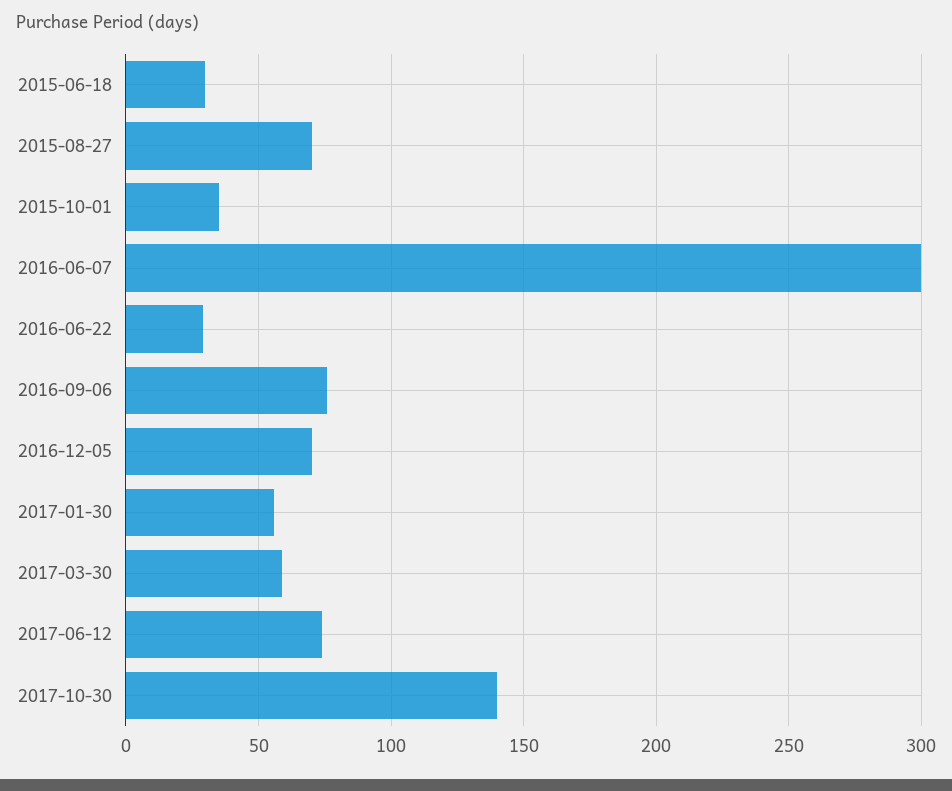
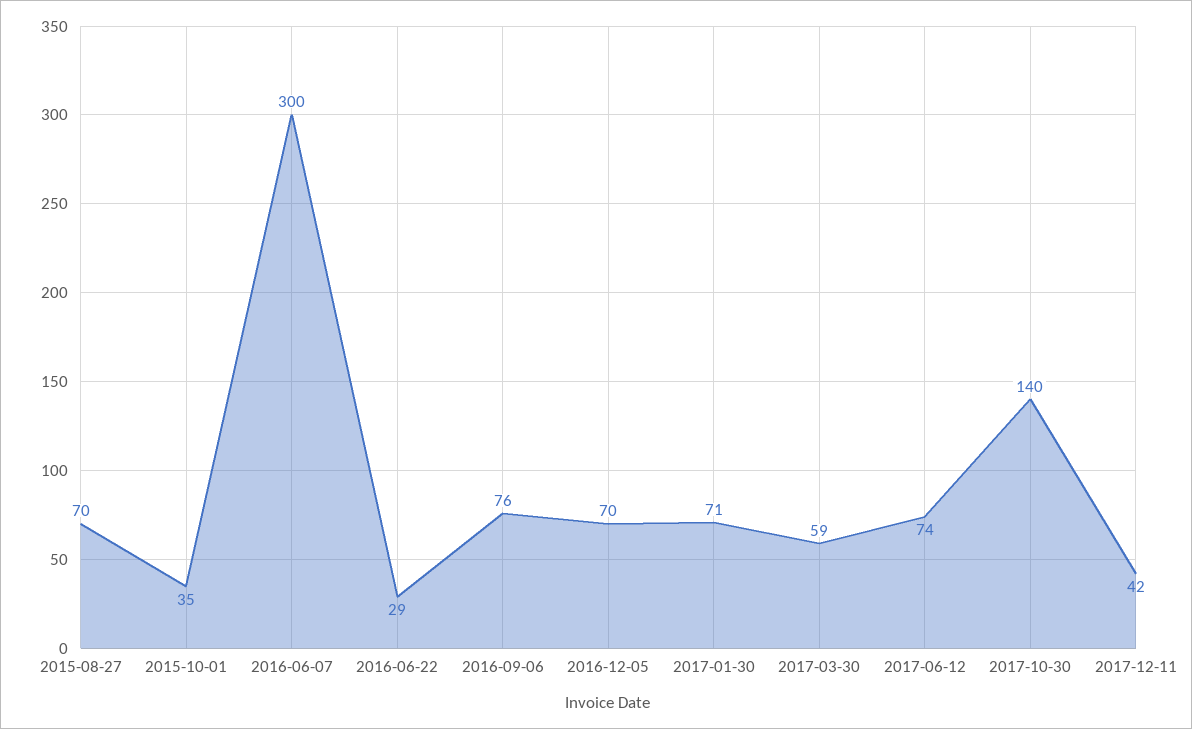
2015-06-18: 30 -> none
2017-01-30: 55 -> 71
2017-12-11: none -> 42

